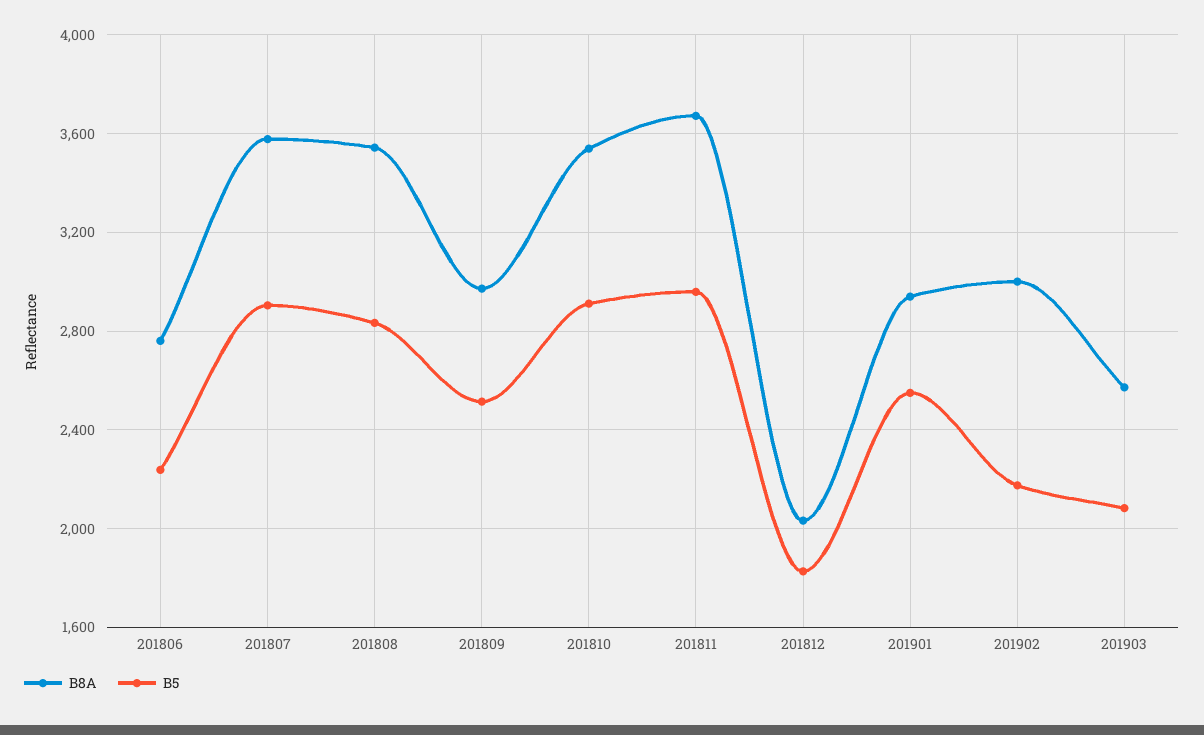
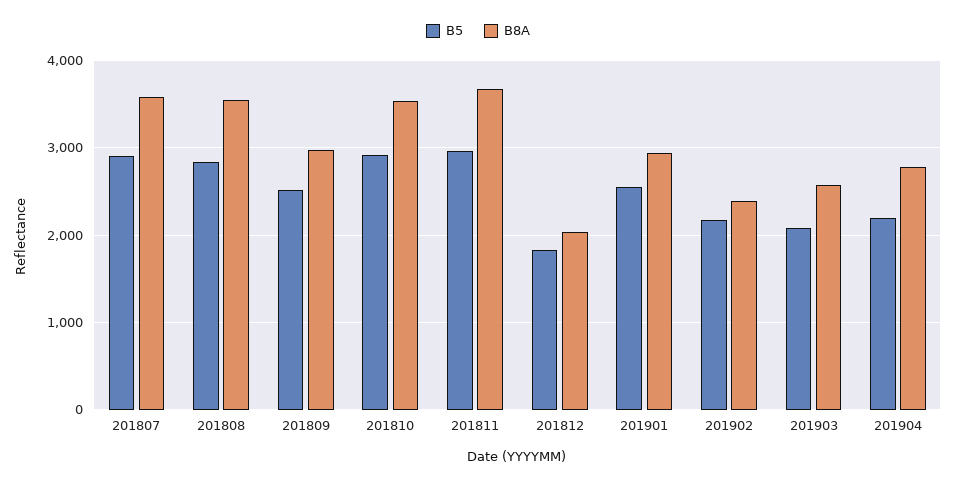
B8A, 201806: 2750 -> none
B5, 201806: 2250 -> none
B8A, 201902: 3000 -> 2400
B5, 201904: none -> 2200
B8A, 201904: none -> 2800

